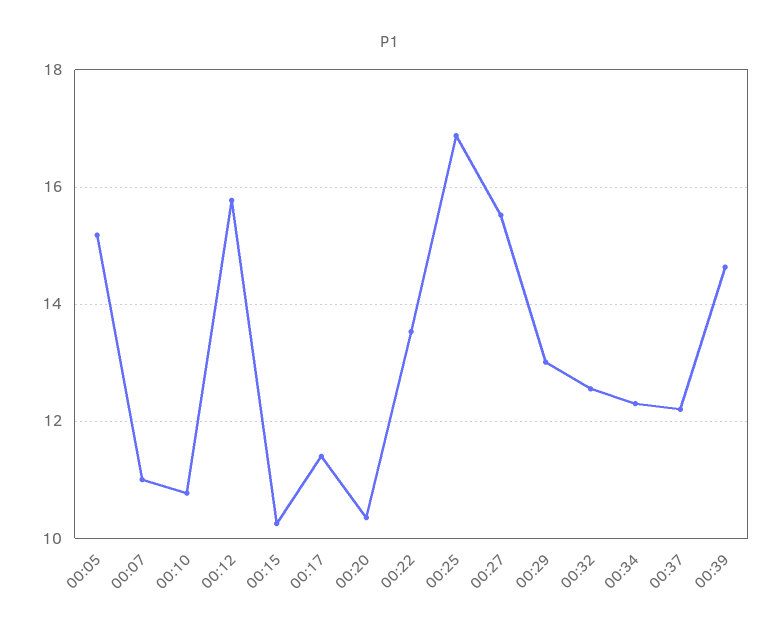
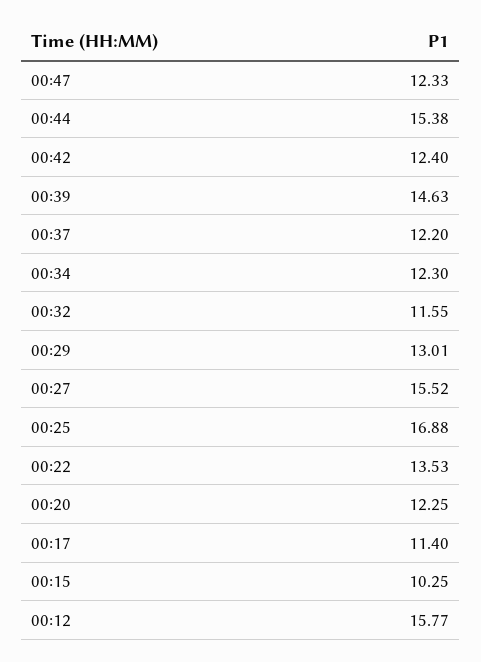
00:05: 15.2 -> none
00:07: 11 -> none
00:10: 10.8 -> none
00:20: 10.4 -> 12.25
00:32: 12.6 -> 11.55
00:47: none -> 12.33
00:44: none -> 15.38
00:42: none -> 12.4

